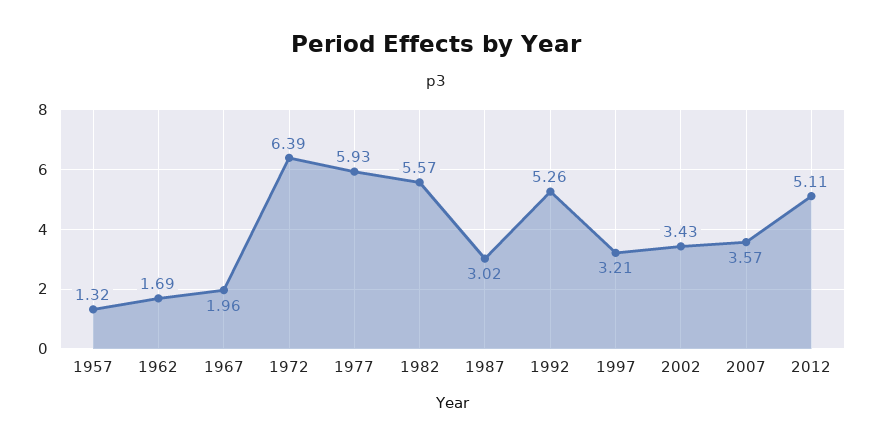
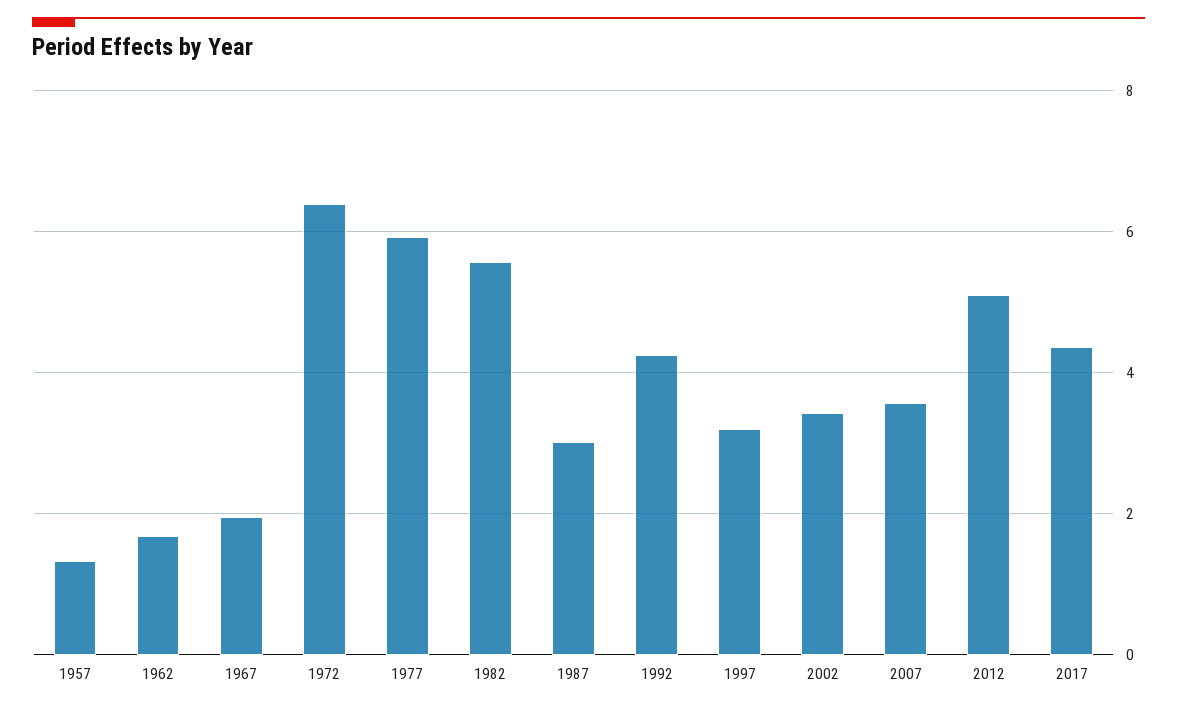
1992: 5.26 -> 4.2
2017: none -> 4.4

